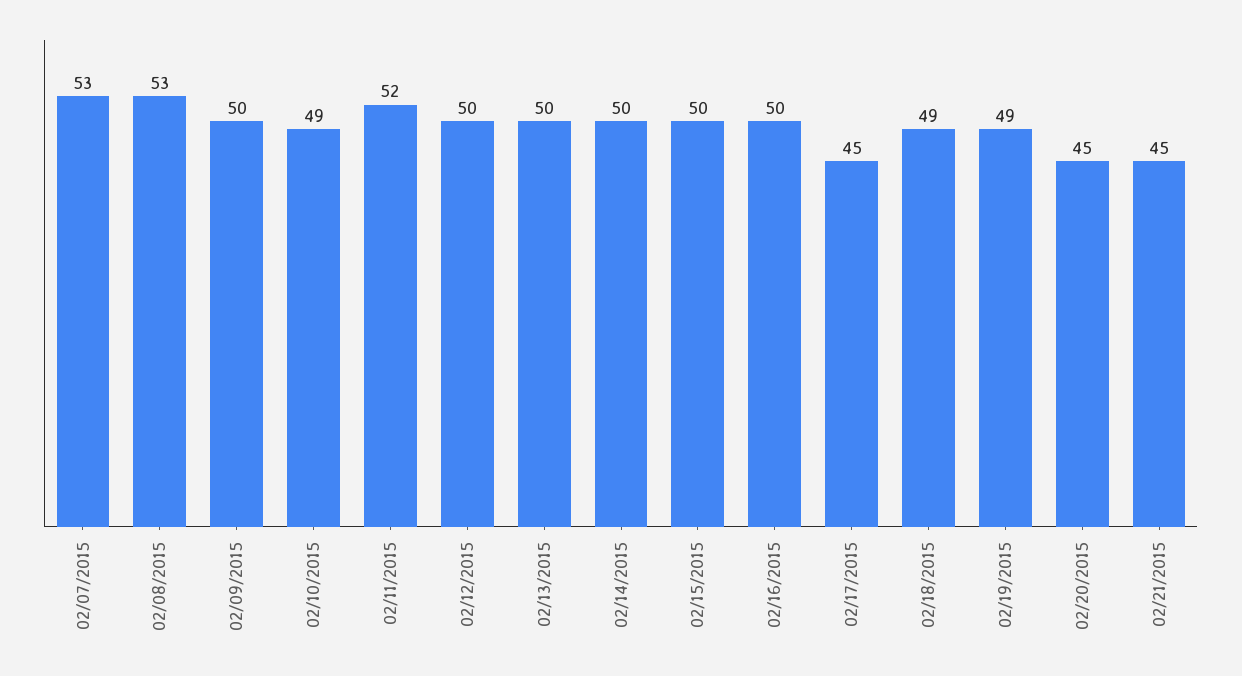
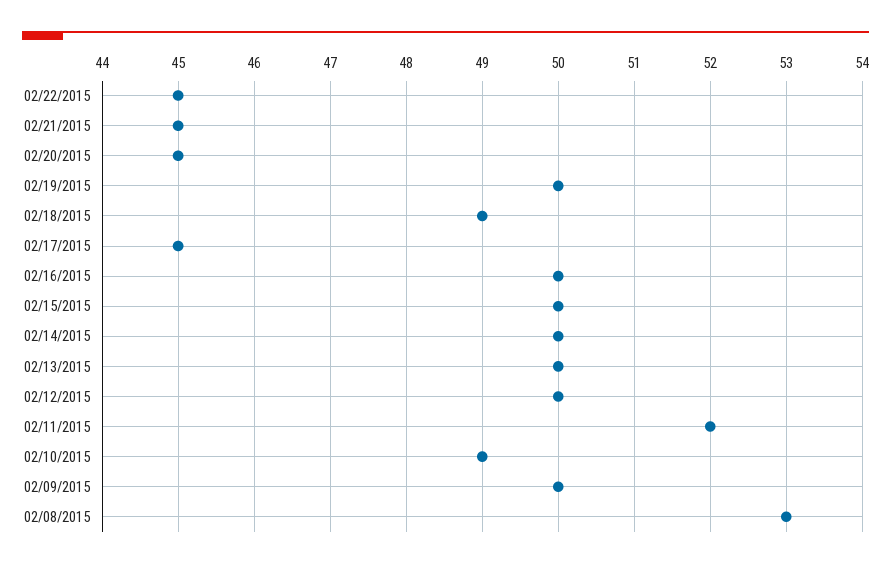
02/07/2015: 53 -> none
02/19/2015: 49 -> 50
02/22/2015: none -> 45

